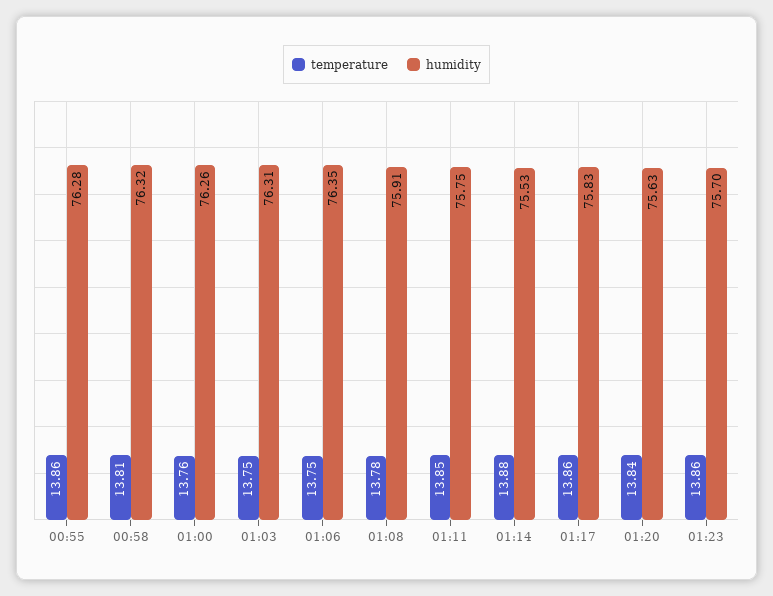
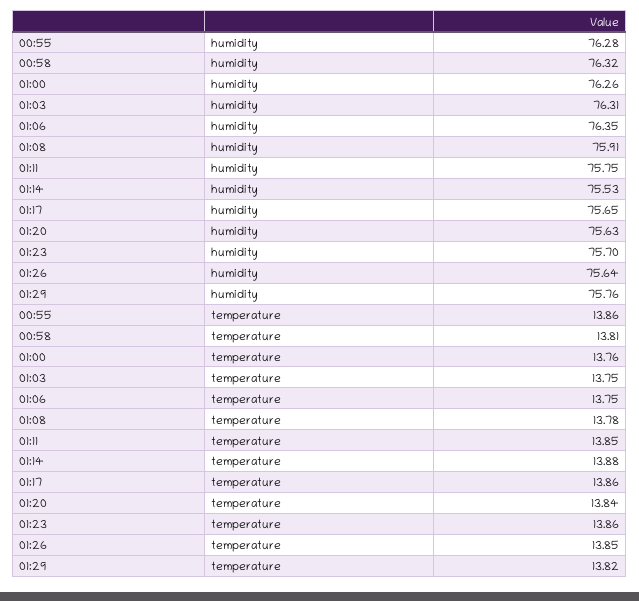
humidity, 01:17: 75.83 -> 75.65
humidity, 01:26: none -> 75.64
humidity, 01:29: none -> 75.76
temperature, 01:26: none -> 13.85
temperature, 01:29: none -> 13.82

